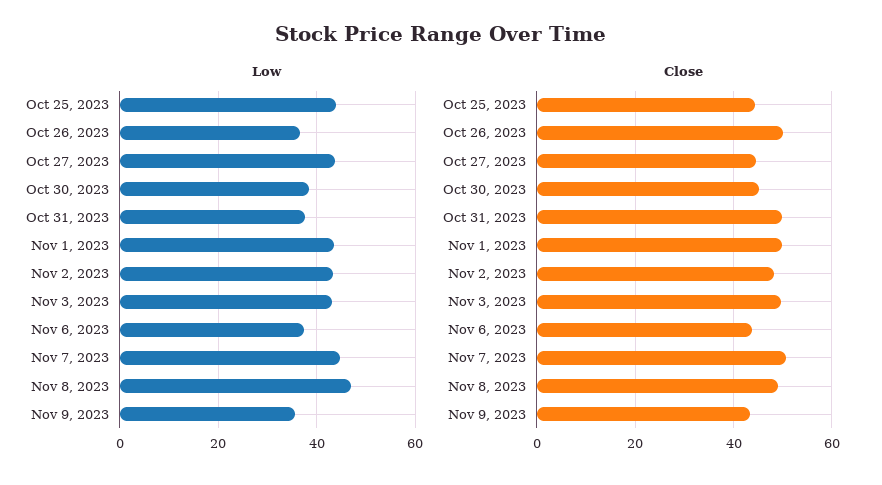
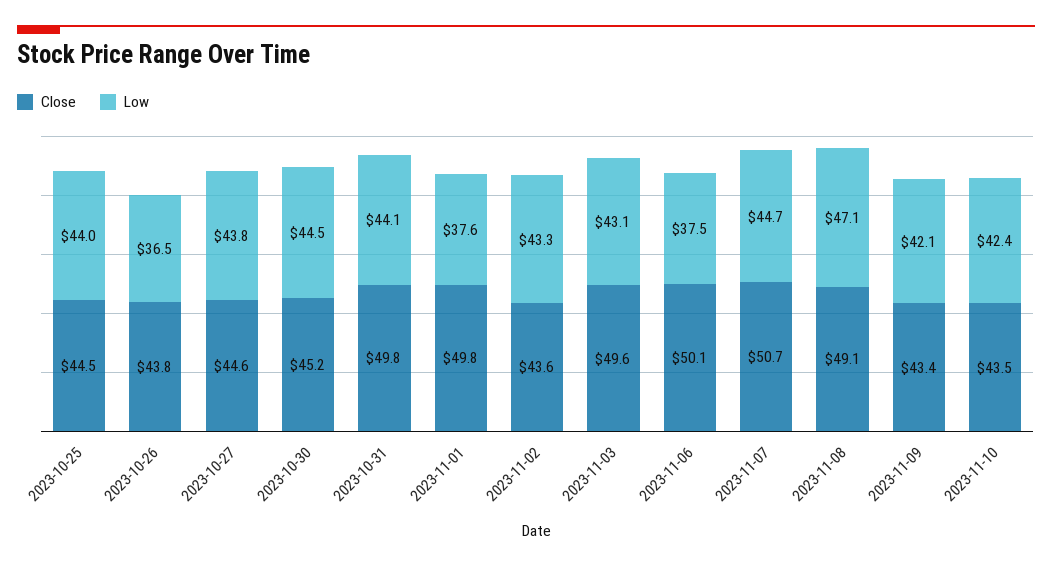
Low, Oct 30, 2023: 38 -> 44.5
Low, Oct 31, 2023: 38 -> 44.1
Low, Nov 1, 2023: 44 -> 37.6
Low, Nov 9, 2023: 36 -> 42.1
Close, Oct 26, 2023: 50 -> 43.8
Close, Nov 2, 2023: 48 -> 43.6
Close, Nov 6, 2023: 44 -> 50.1
Close, 2023-11-10: none -> 43.5
Low, 2023-11-10: none -> 42.4

